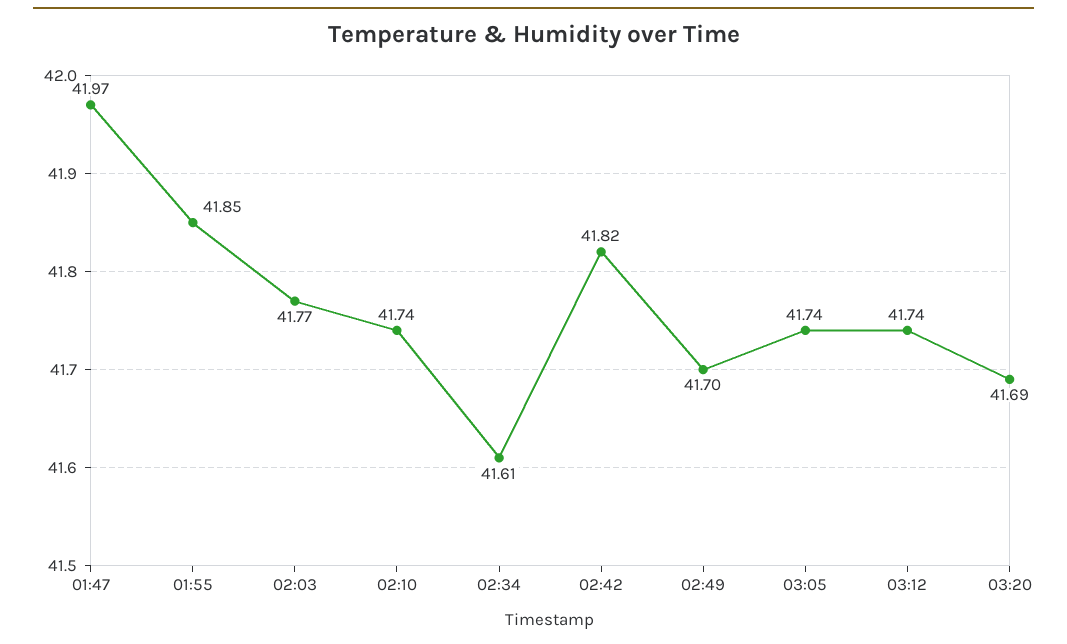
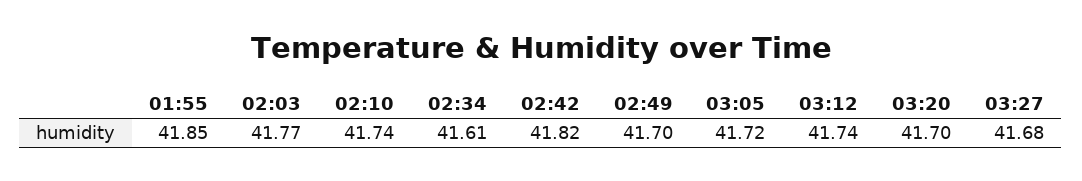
01:47: 41.97 -> none
03:05: 41.74 -> 41.72
03:20: 41.69 -> 41.7
03:27: none -> 41.68

